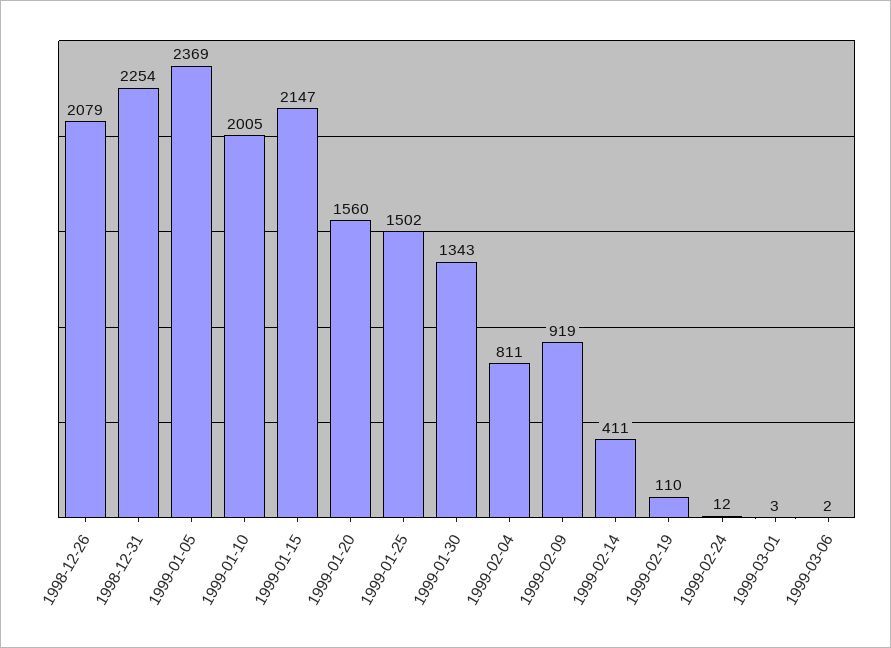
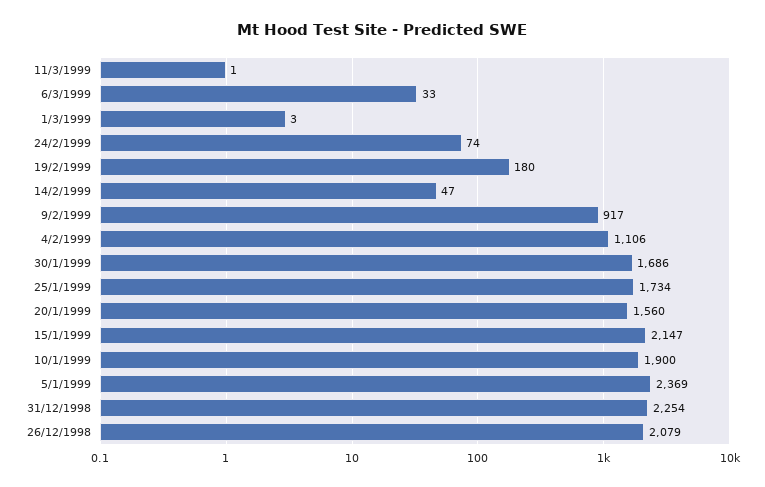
1999-01-10: 2005 -> 1900
1999-01-25: 1502 -> 1734
1999-01-30: 1343 -> 1686
1999-02-04: 811 -> 1106
1999-02-09: 919 -> 917
1999-02-14: 411 -> 47
1999-02-19: 110 -> 180
1999-02-24: 12 -> 74
1999-03-06: 2 -> 33
11/3/1999: none -> 1

